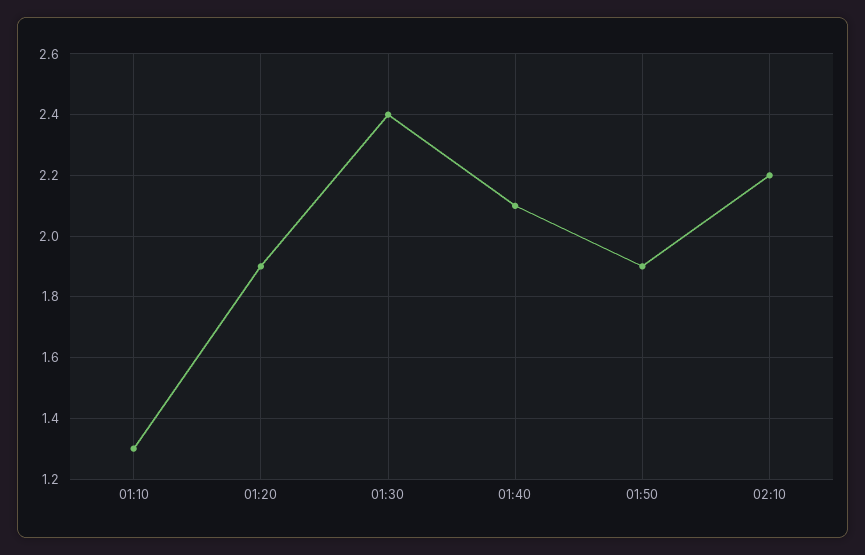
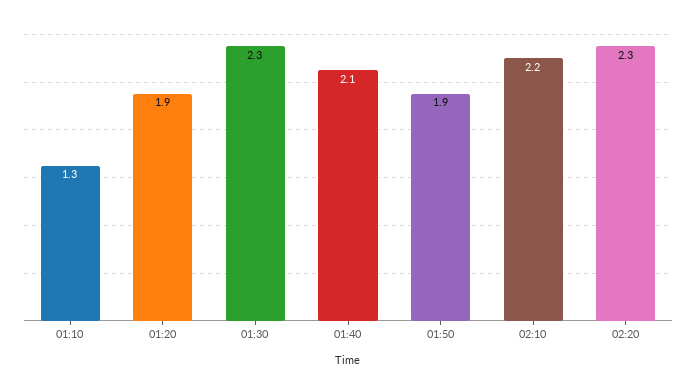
01:30: 2.4 -> 2.3
02:20: none -> 2.3

